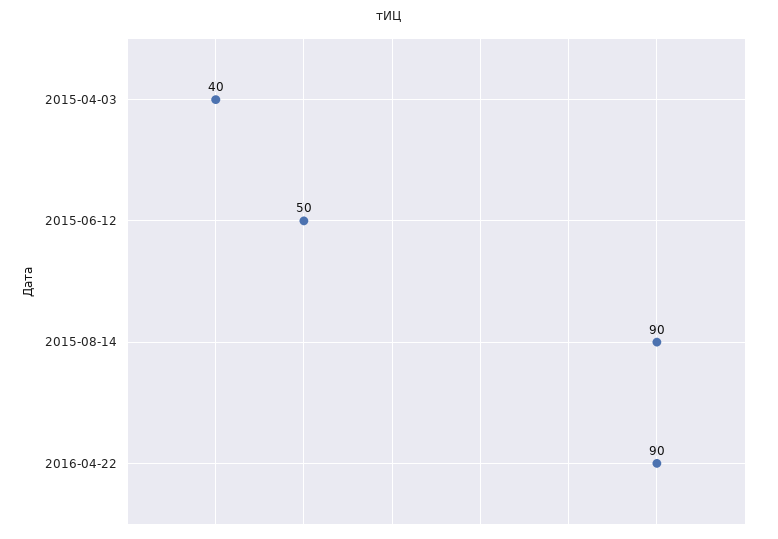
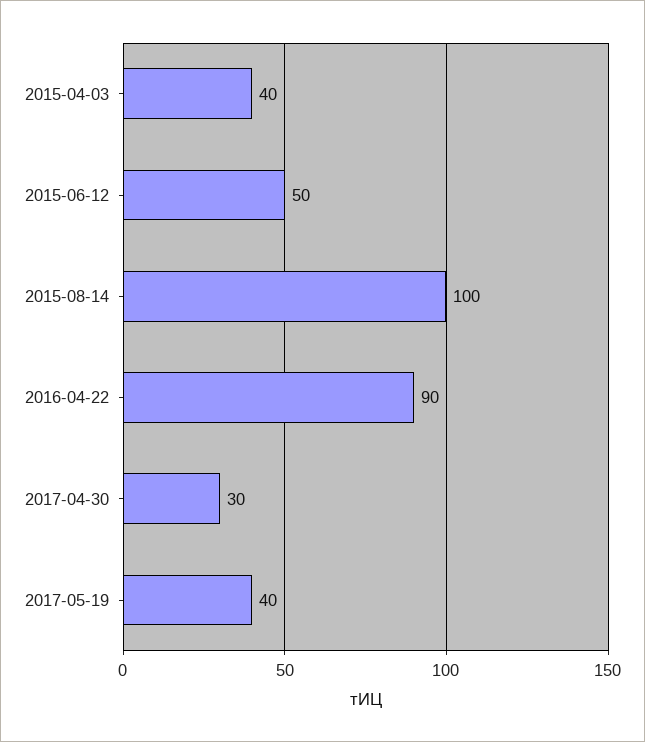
2015-08-14: 90 -> 100
2017-04-30: none -> 30
2017-05-19: none -> 40

